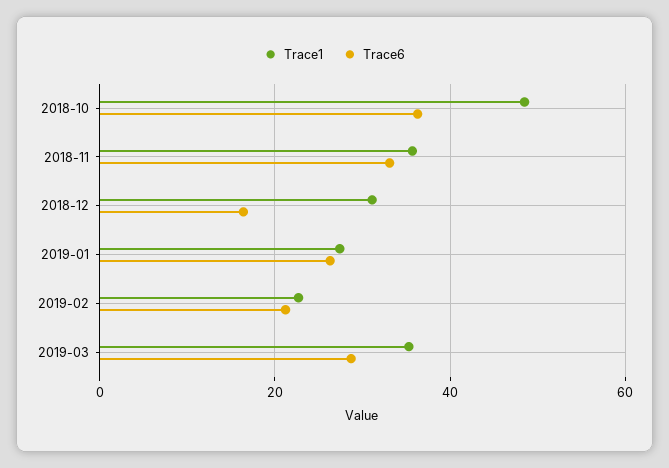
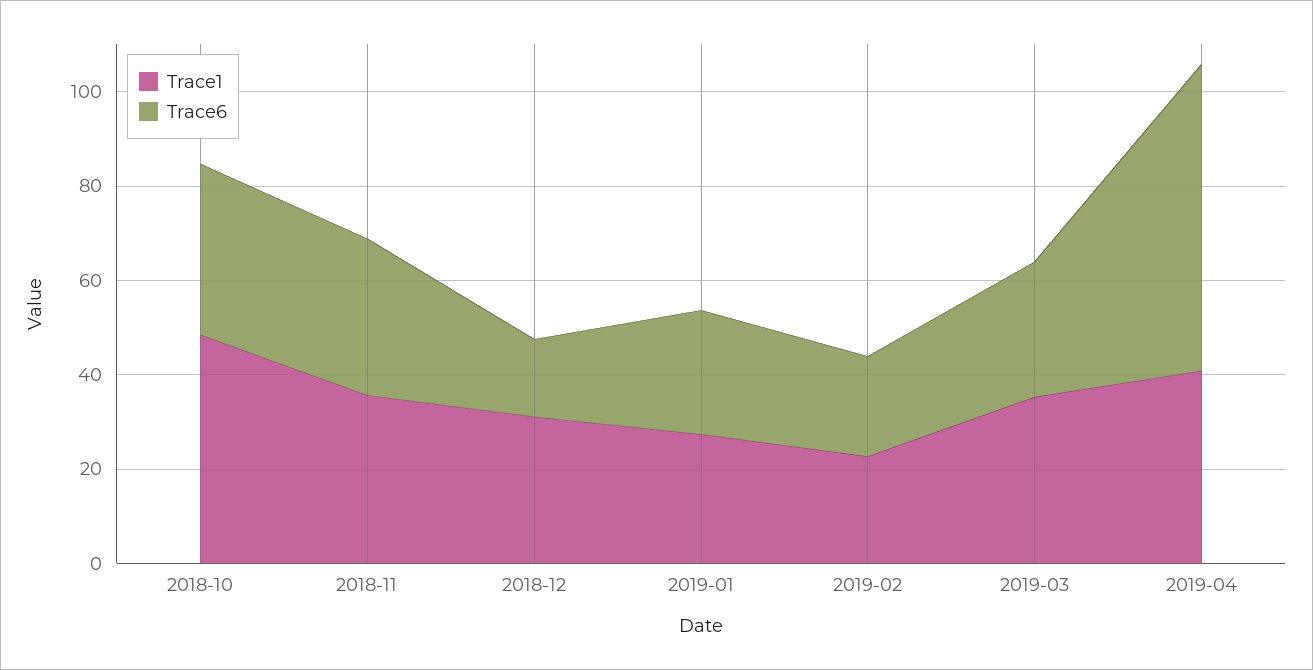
Trace1, 2019-04: none -> 40
Trace6, 2019-04: none -> 65

